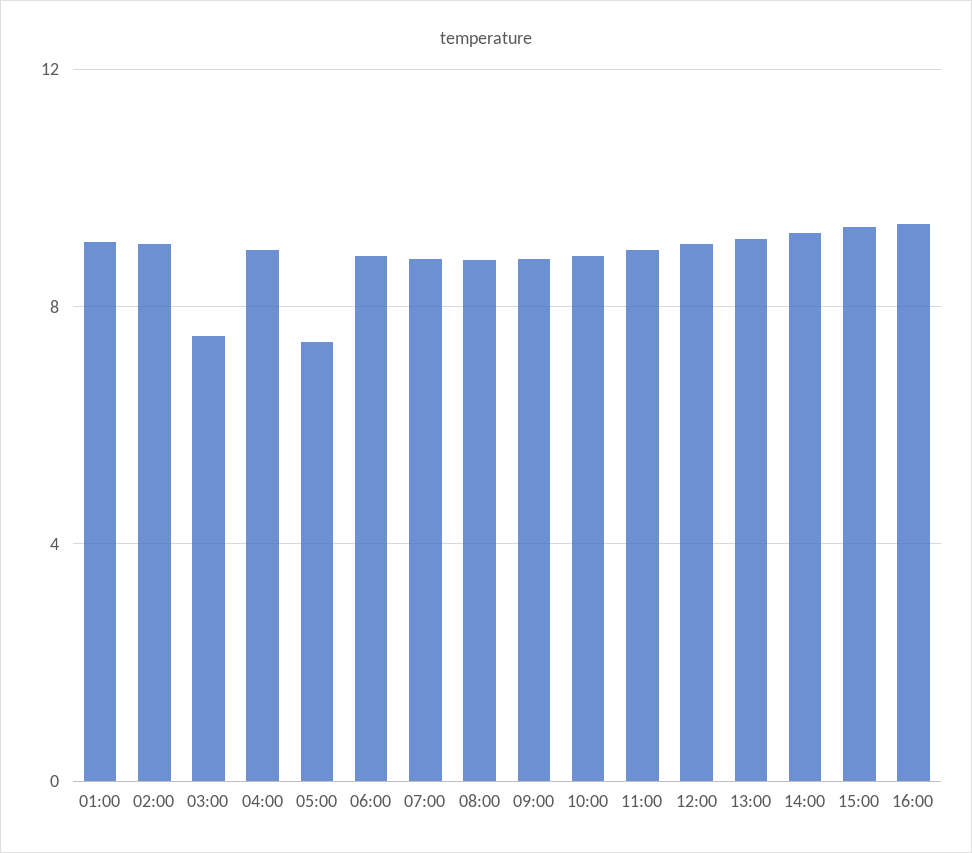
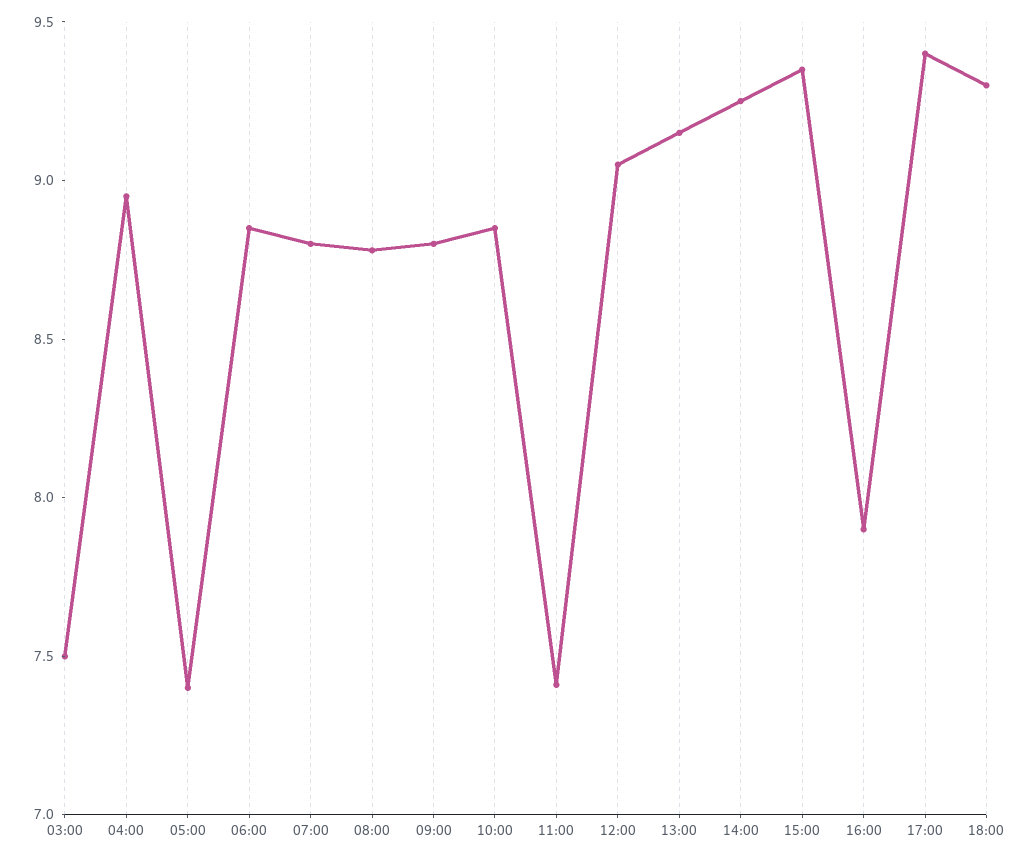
01:00: 9 -> none
02:00: 9 -> none
11:00: 9 -> 7.4
16:00: 9.5 -> 7.9
17:00: none -> 9.4
18:00: none -> 9.3

